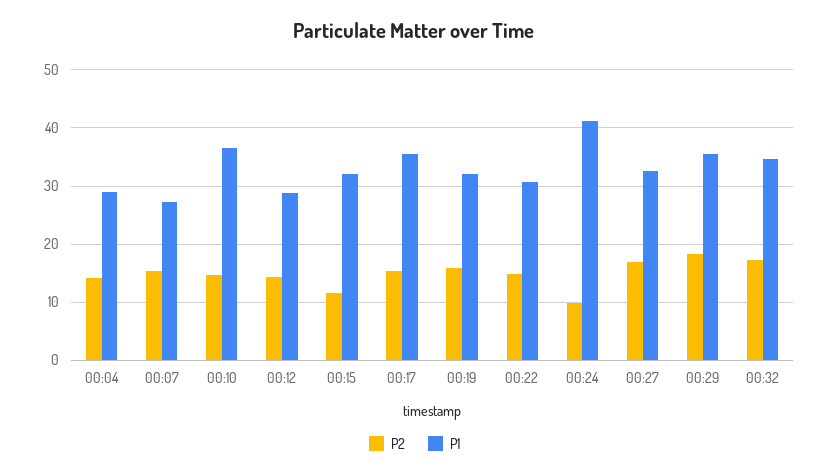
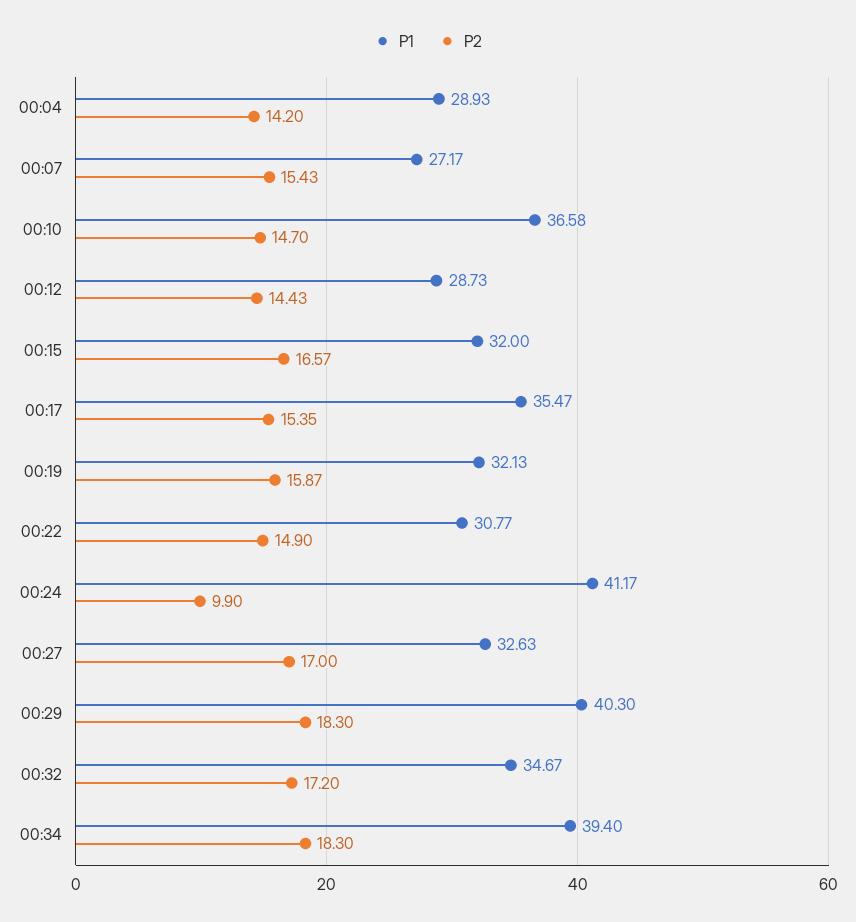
P2, 00:15: 12 -> 16.57
P1, 00:29: 36 -> 40.3
P1, 00:34: none -> 39.4
P2, 00:34: none -> 18.3

